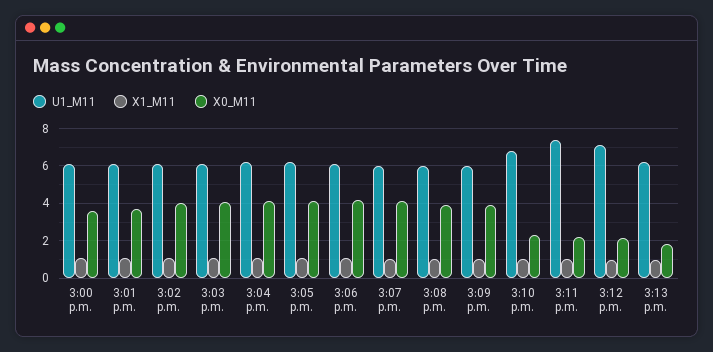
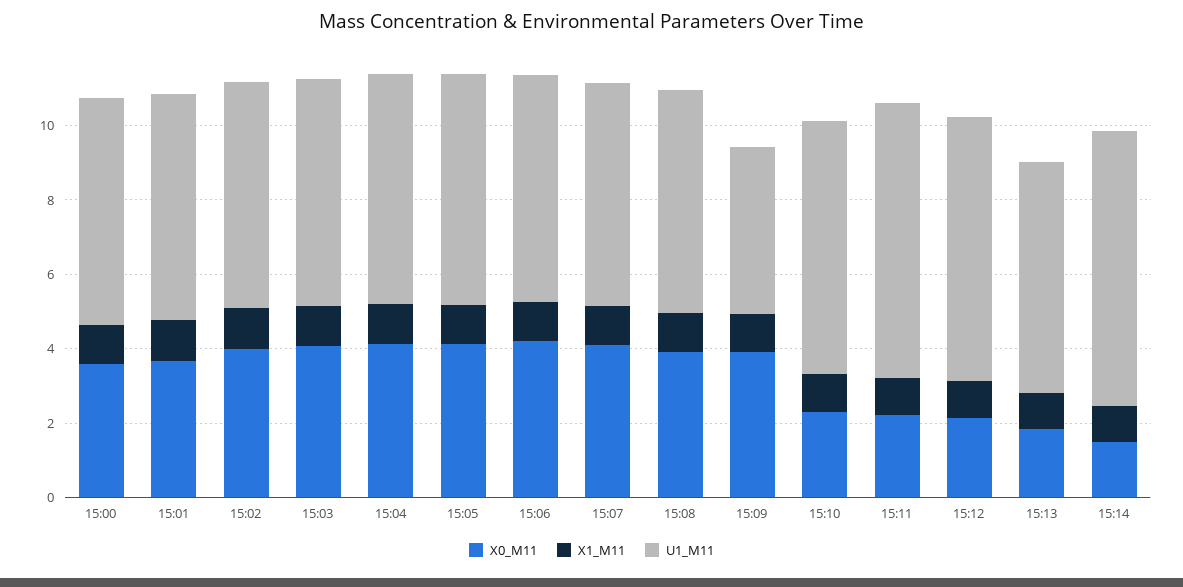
U1_M11, 3:09 p.m.: 6 -> 4.5
X0_M11, 15:14: none -> 1.5
X1_M11, 15:14: none -> 1
U1_M11, 15:14: none -> 7.5

